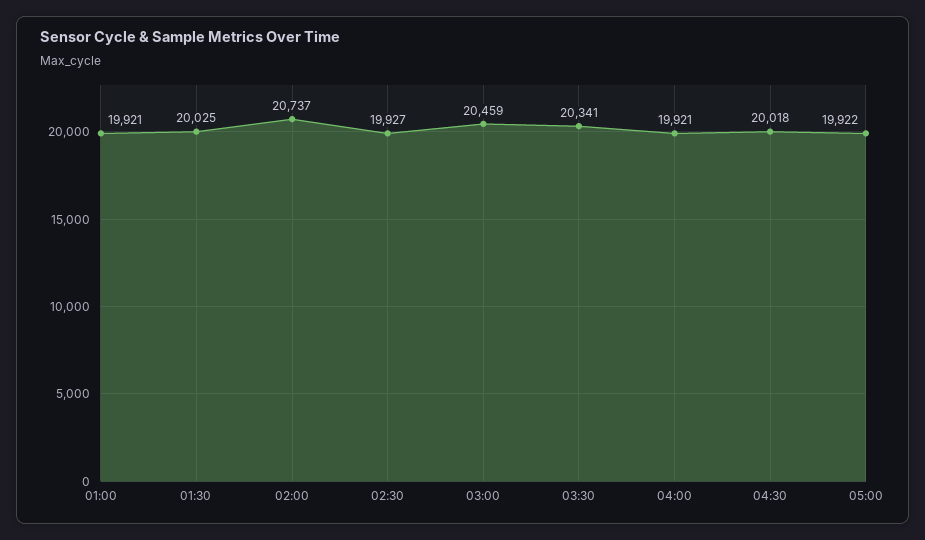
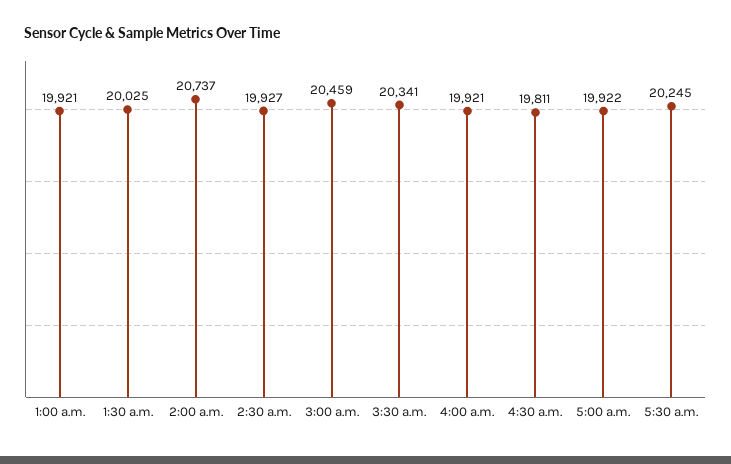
04:30: 20018 -> 19811
5:30 a.m.: none -> 20245

